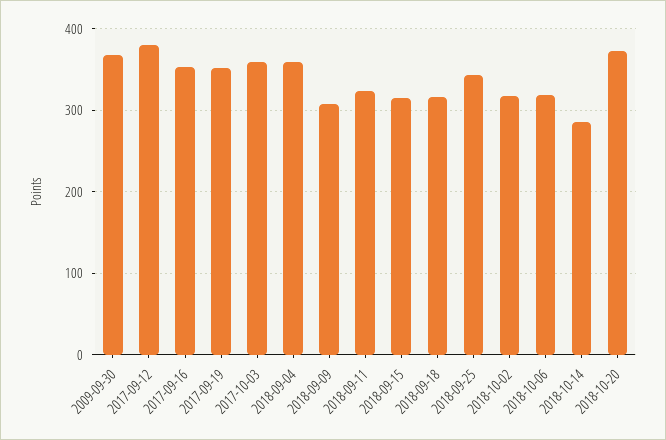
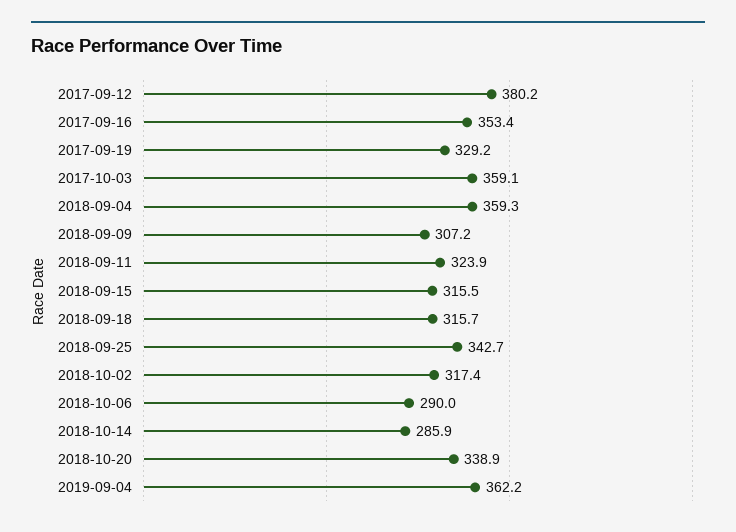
2009-09-30: 370 -> none
2017-09-19: 350 -> 329.2
2018-10-06: 320 -> 290
2018-10-20: 370 -> 338.9
2019-09-04: none -> 362.2

